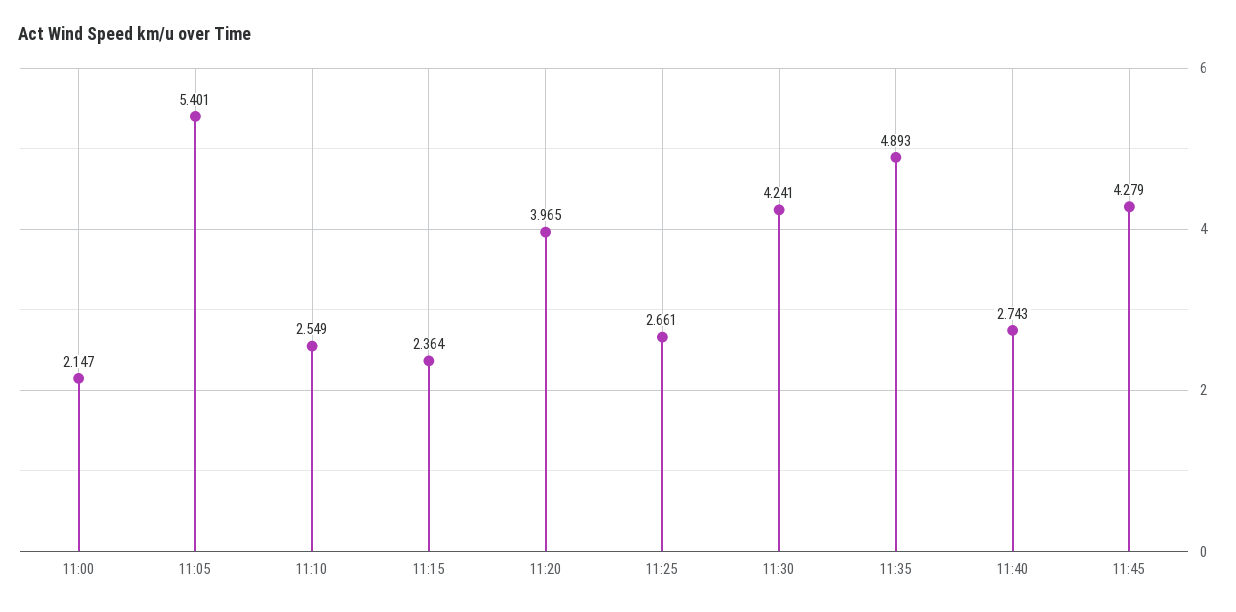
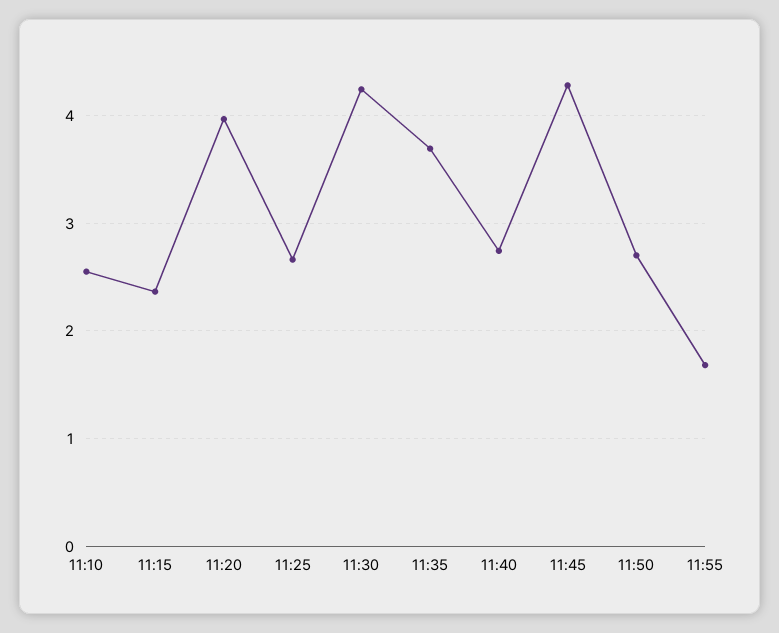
11:00: 2.147 -> none
11:05: 5.401 -> none
11:35: 4.893 -> 3.7
11:50: none -> 2.7
11:55: none -> 1.7

